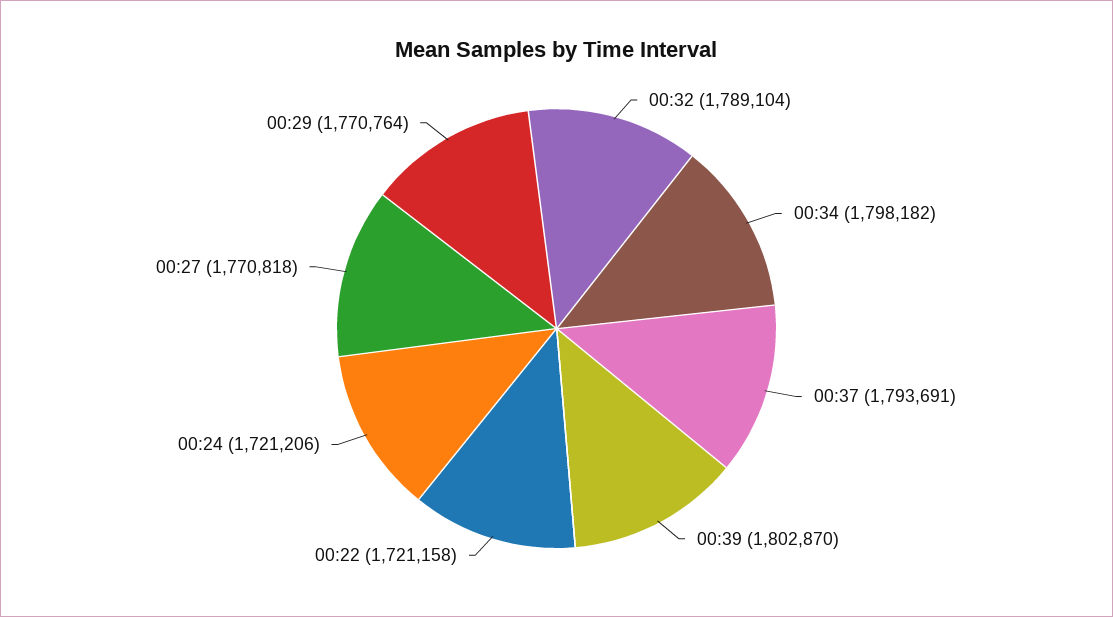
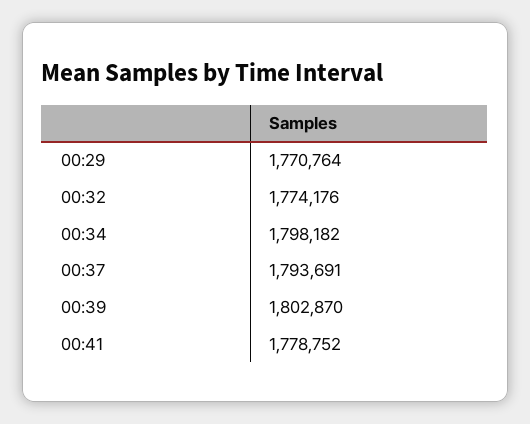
00:32: 1789104 -> 1774176
00:22: 1721158 -> none
00:24: 1721206 -> none
00:27: 1770818 -> none
00:41: none -> 1778752

